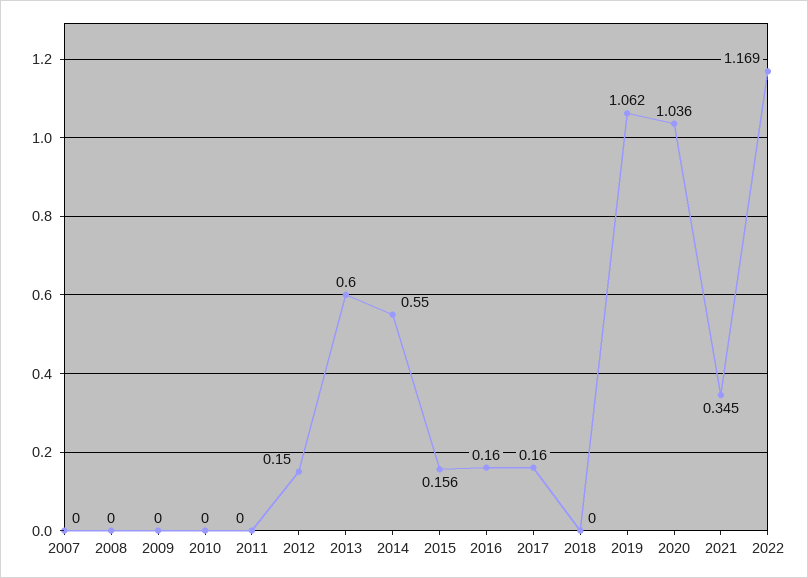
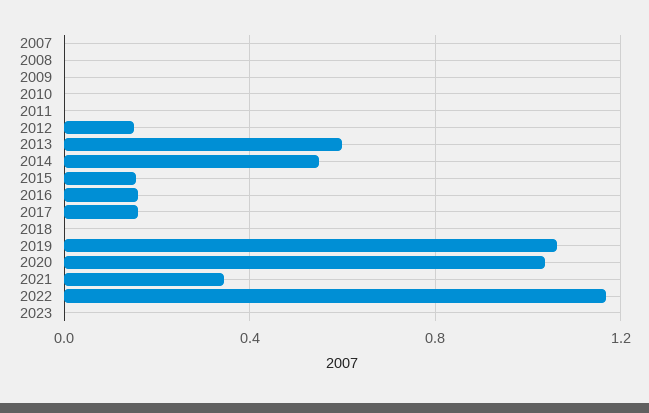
2023: none -> 0

